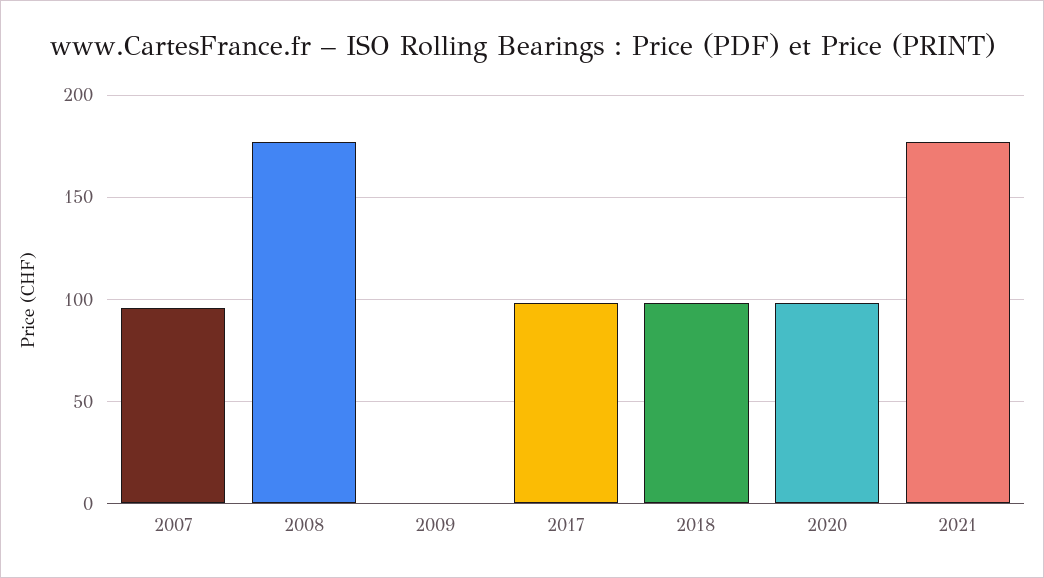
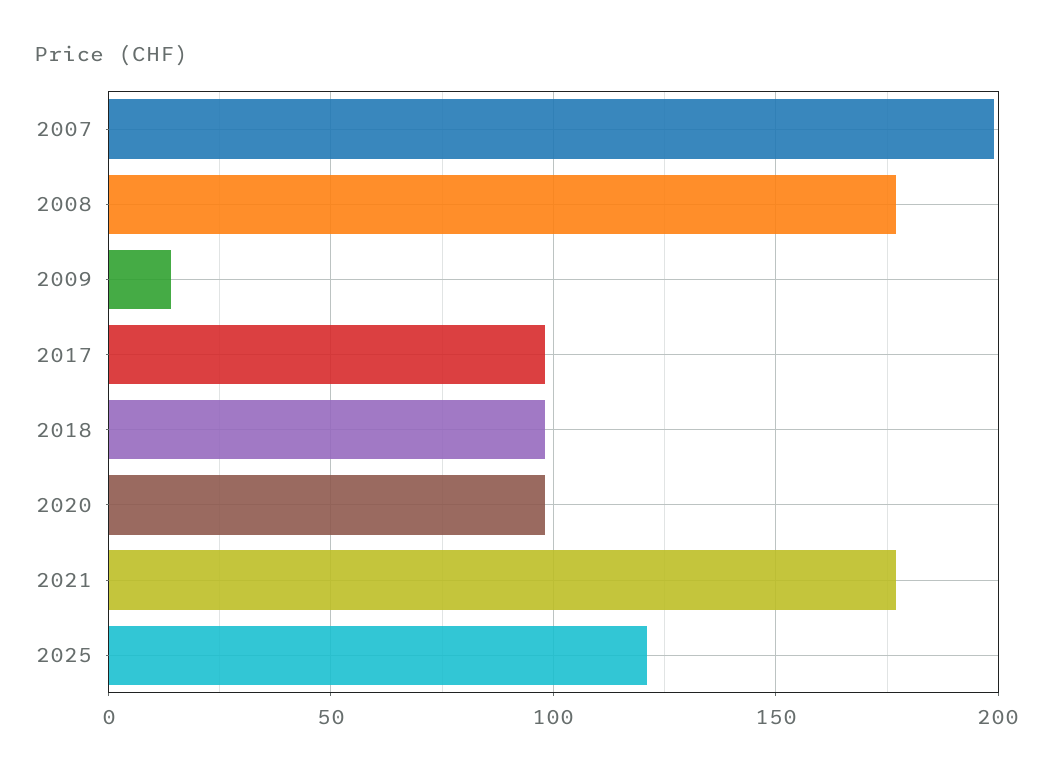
2007: 95 -> 200
2009: 0 -> 15
2025: none -> 120

